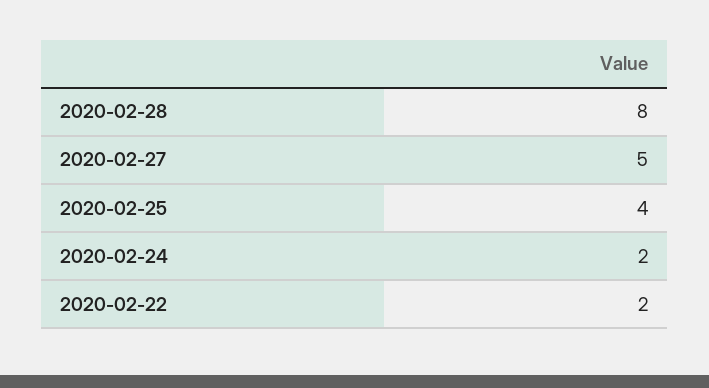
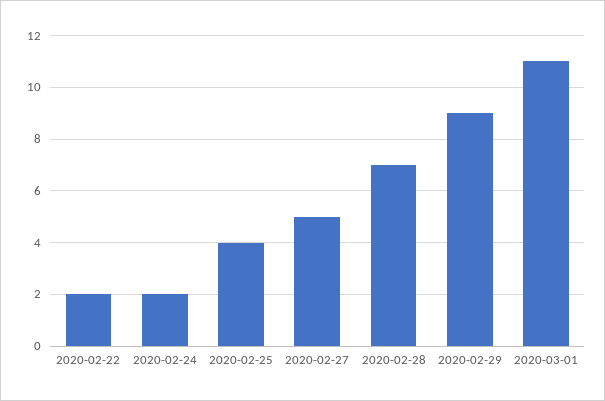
2020-02-28: 8 -> 7
2020-02-29: none -> 9
2020-03-01: none -> 11

